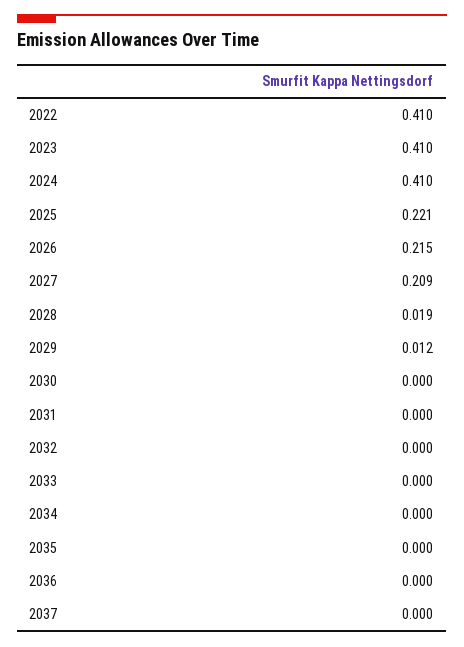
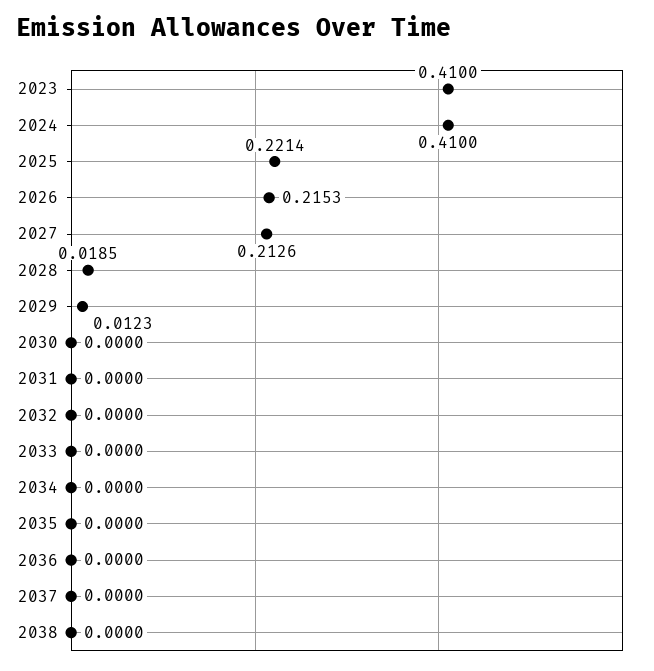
2022: 0.41 -> none
2027: 0.209 -> 0.2126
2038: none -> 0

